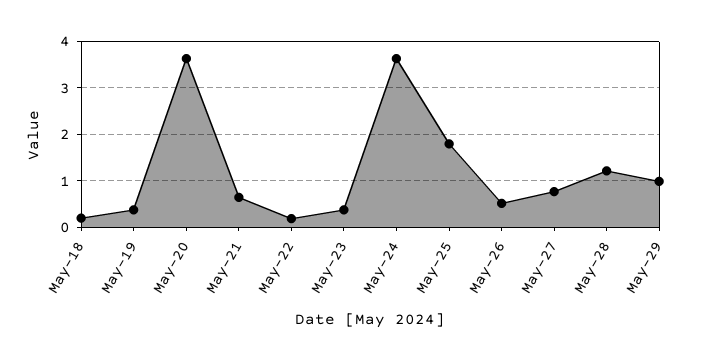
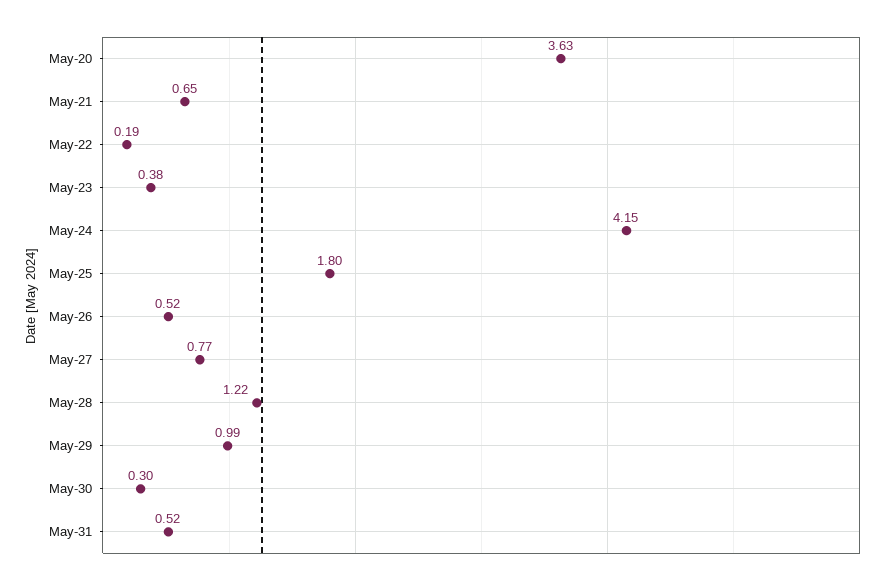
May-18: 0.2 -> none
May-19: 0.4 -> none
May-24: 3.6 -> 4.15
May-30: none -> 0.3
May-31: none -> 0.52

